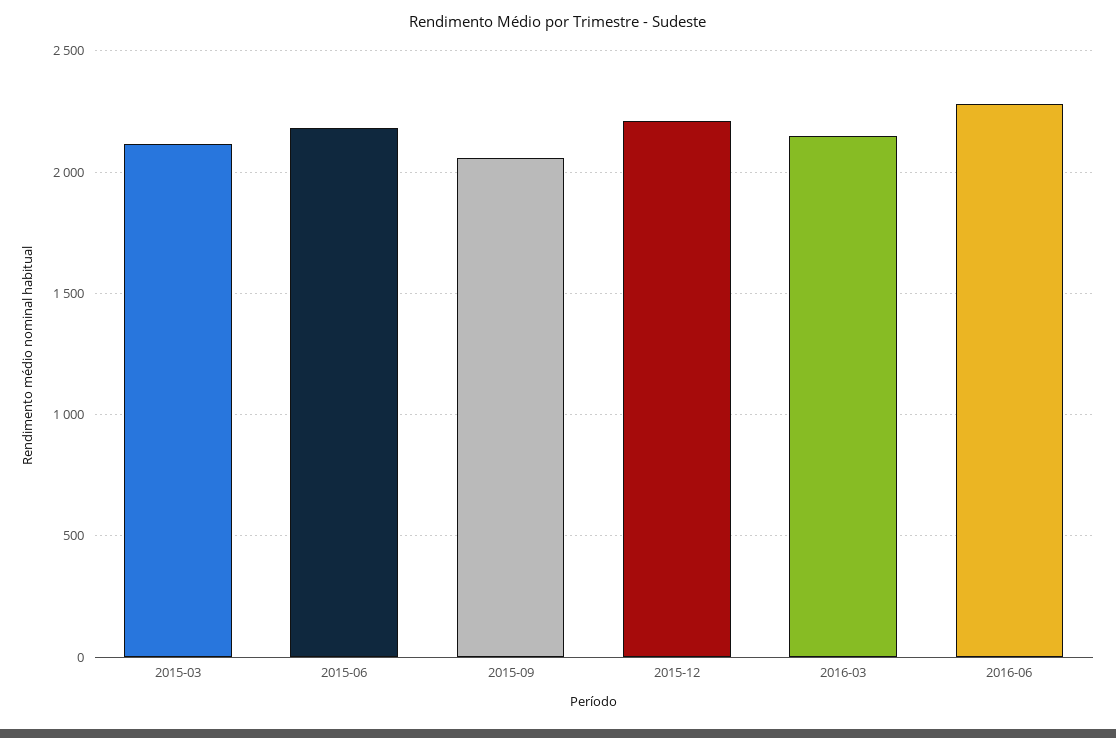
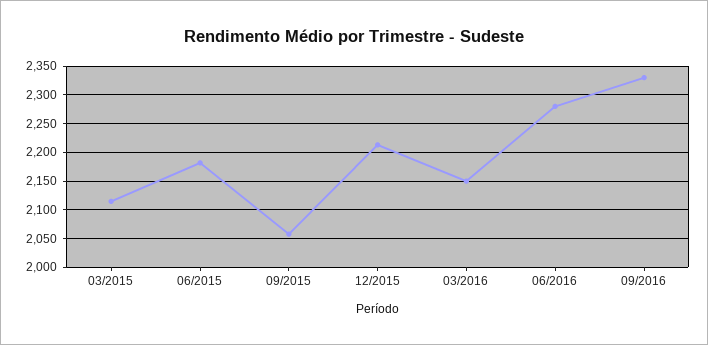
09/2016: none -> 2325

